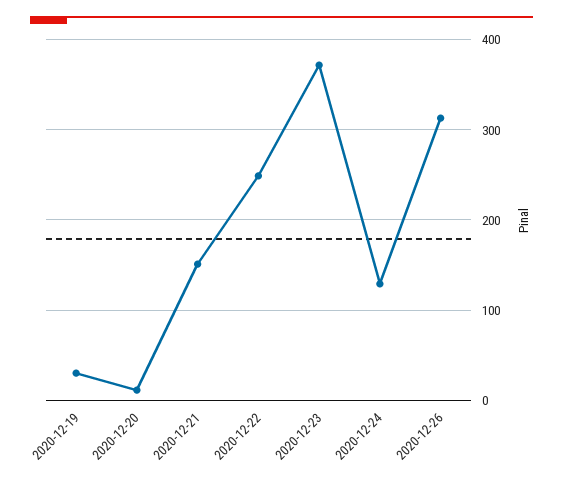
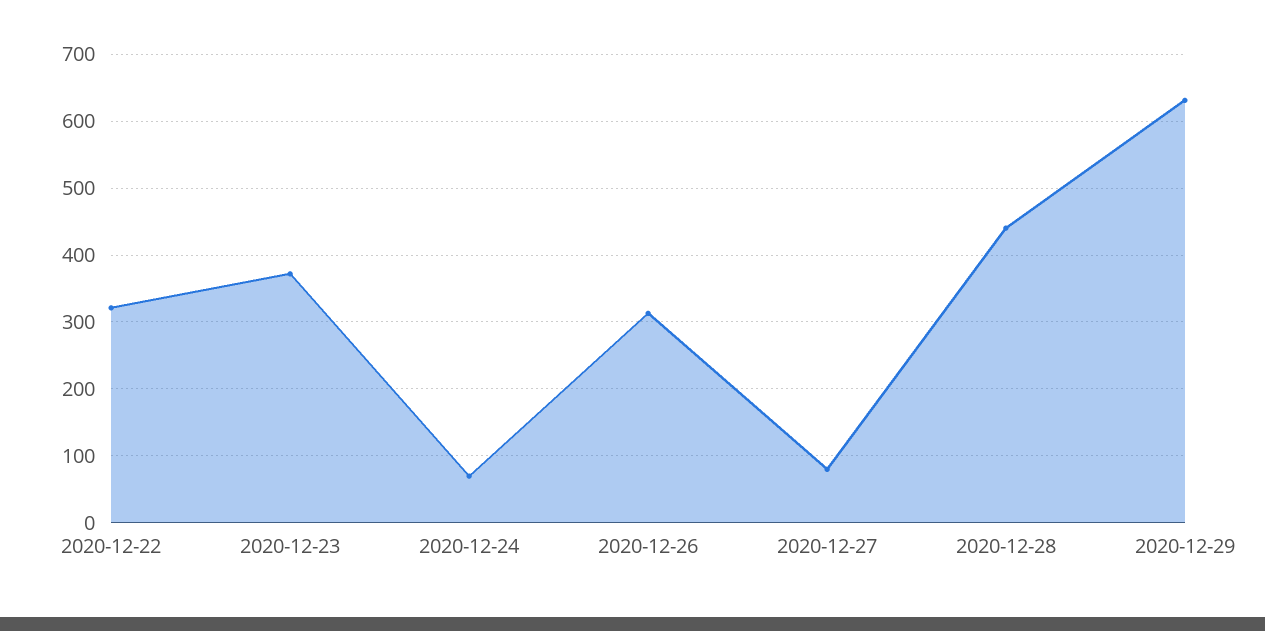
2020-12-19: 30 -> none
2020-12-20: 10 -> none
2020-12-21: 150 -> none
2020-12-22: 250 -> 320
2020-12-24: 130 -> 70
2020-12-27: none -> 80
2020-12-28: none -> 440
2020-12-29: none -> 630

